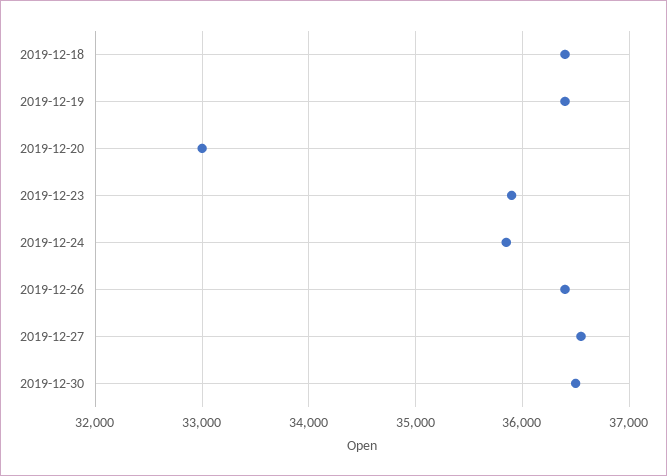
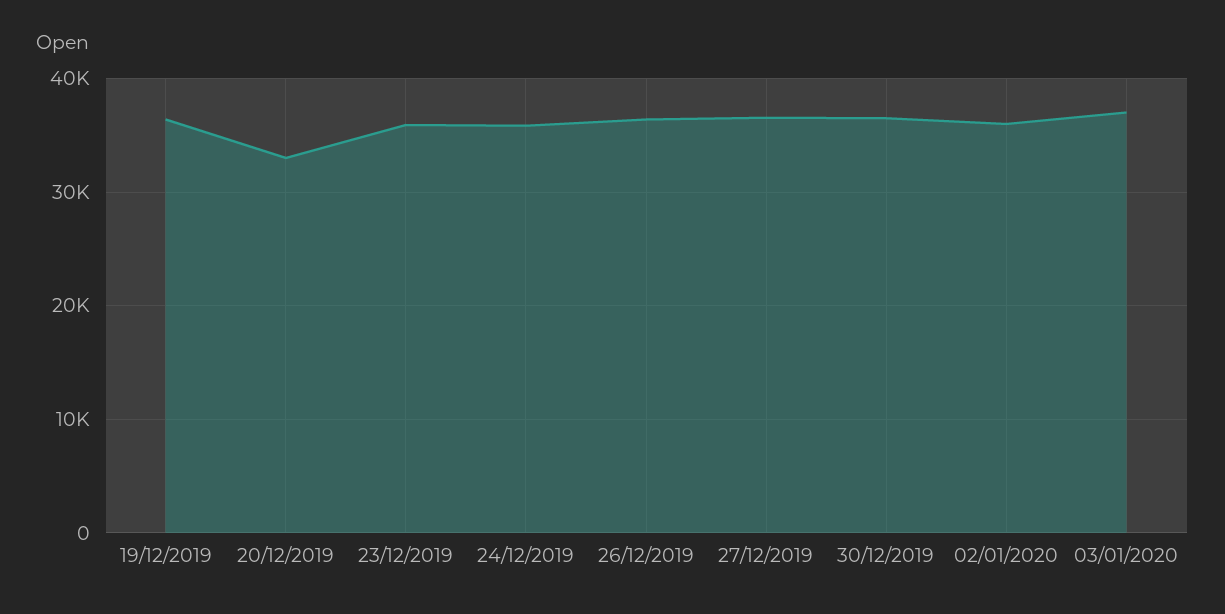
2019-12-18: 36400 -> none
02/01/2020: none -> 36000
03/01/2020: none -> 37000

